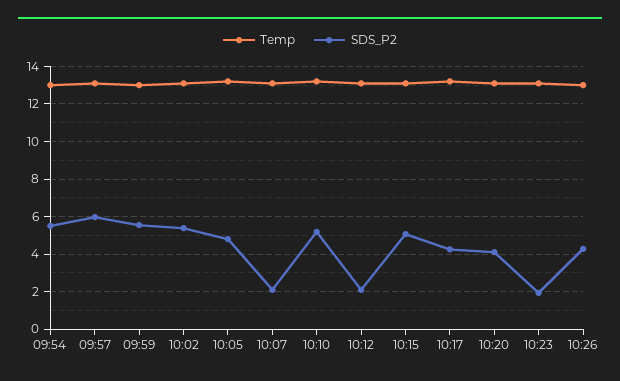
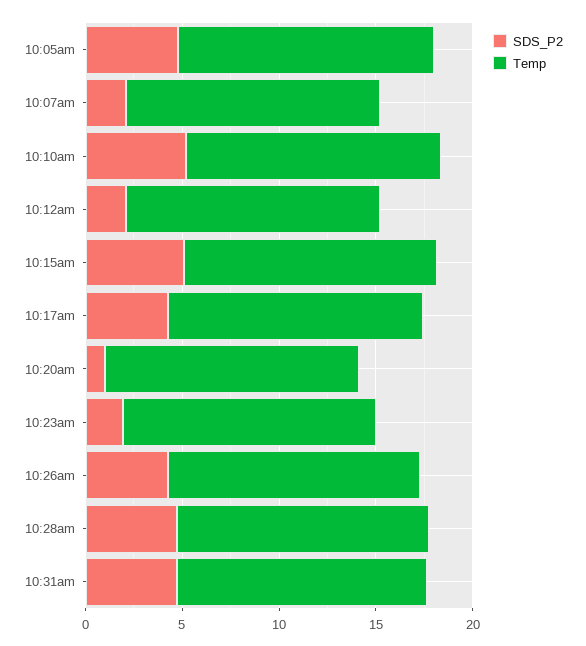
Temp, 09:54: 13 -> none
SDS_P2, 09:54: 5.5 -> none
Temp, 09:57: 13 -> none
SDS_P2, 09:57: 6 -> none
Temp, 09:59: 13 -> none
SDS_P2, 09:59: 5.5 -> none
Temp, 10:02: 13 -> none
SDS_P2, 10:02: 5.5 -> none
SDS_P2, 10:20: 4 -> 1
SDS_P2, 10:28am: none -> 5
Temp, 10:28am: none -> 13
SDS_P2, 10:31am: none -> 5
Temp, 10:31am: none -> 13

